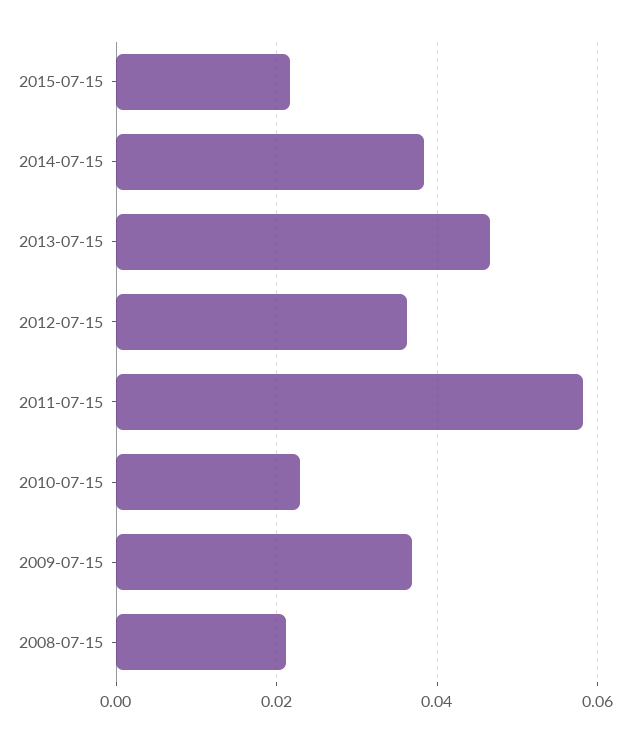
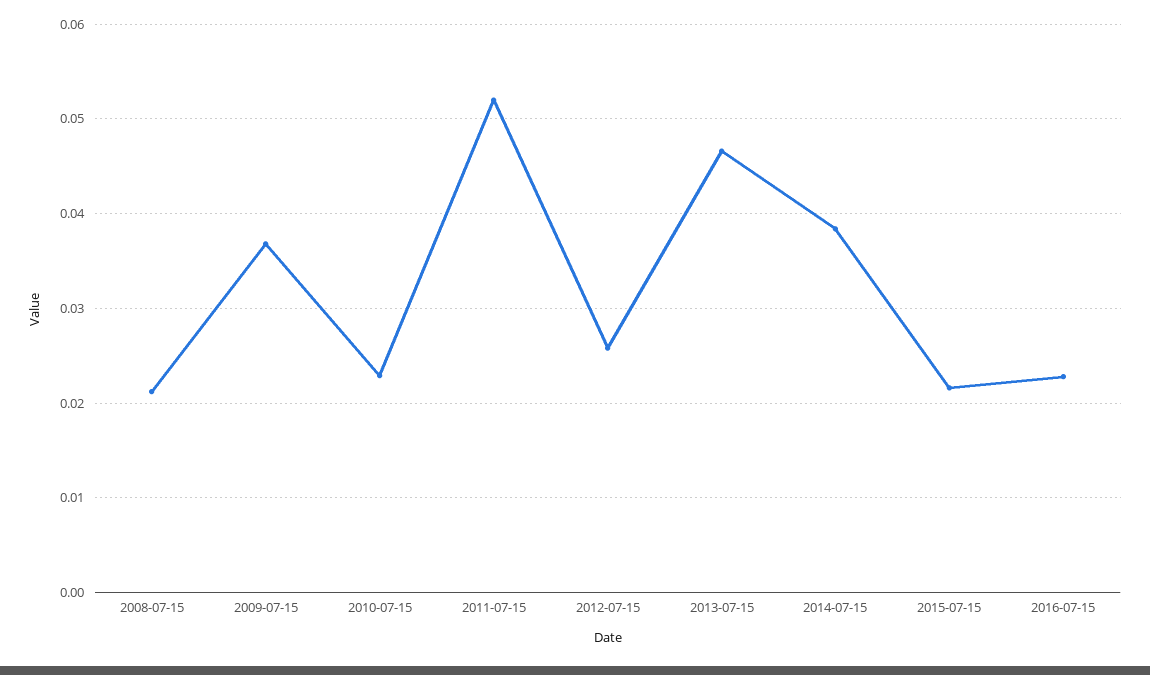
2012-07-15: 0.036 -> 0.026
2011-07-15: 0.058 -> 0.052
2016-07-15: none -> 0.023

